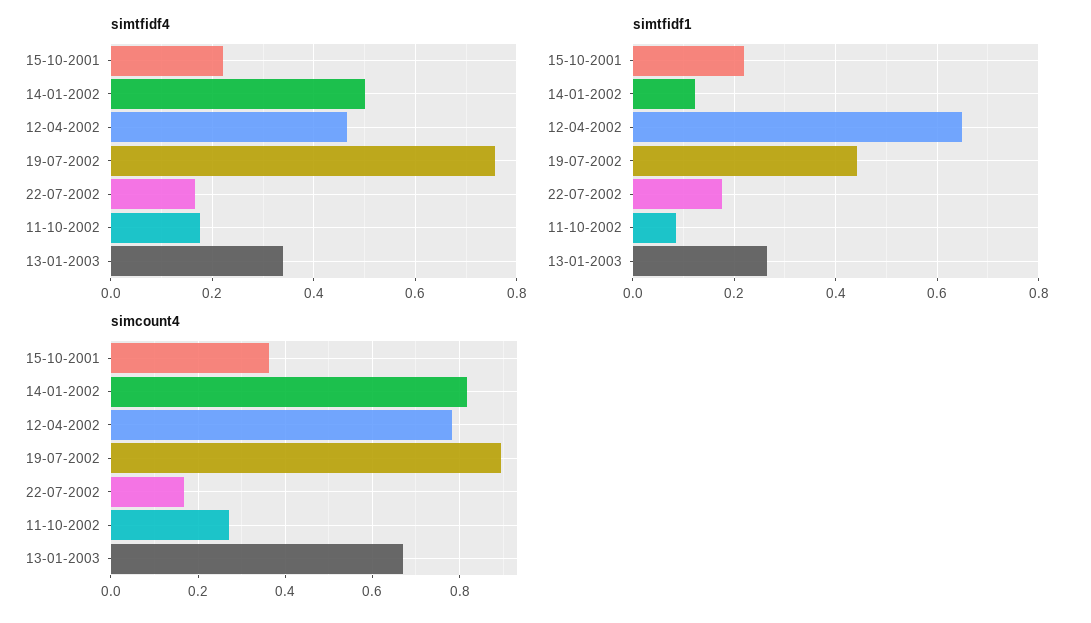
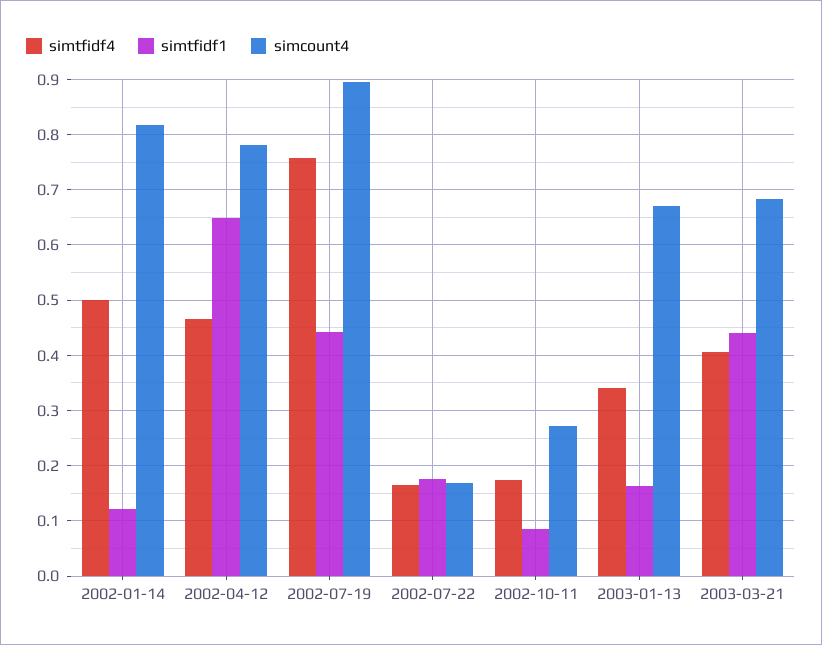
simtfidf4, 15-10-2001: 0.22 -> none
simtfidf1, 15-10-2001: 0.22 -> none
simtfidf1, 13-01-2003: 0.26 -> 0.16
simcount4, 15-10-2001: 0.36 -> none
simtfidf4, 2003-03-21: none -> 0.4
simtfidf1, 2003-03-21: none -> 0.44
simcount4, 2003-03-21: none -> 0.68

